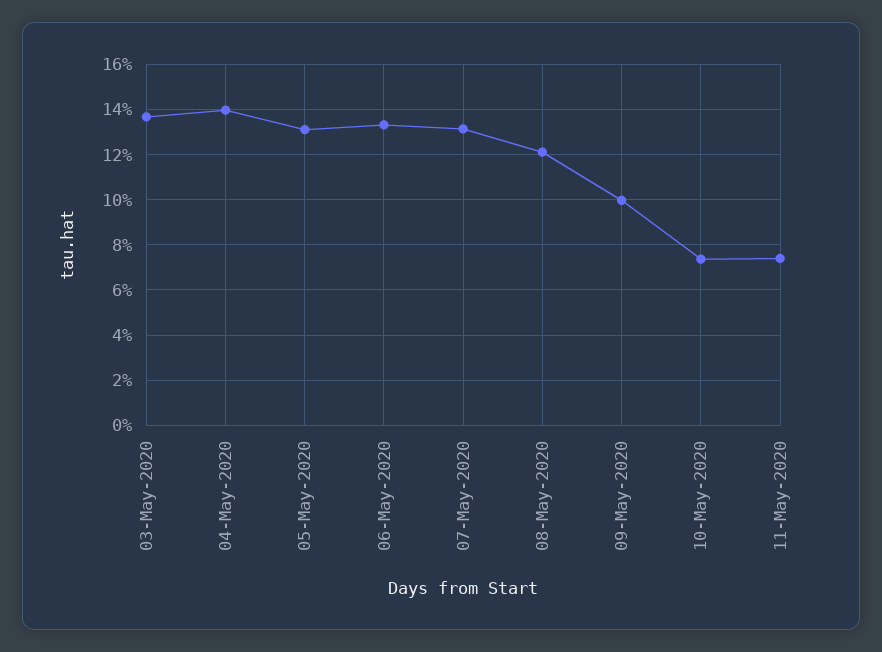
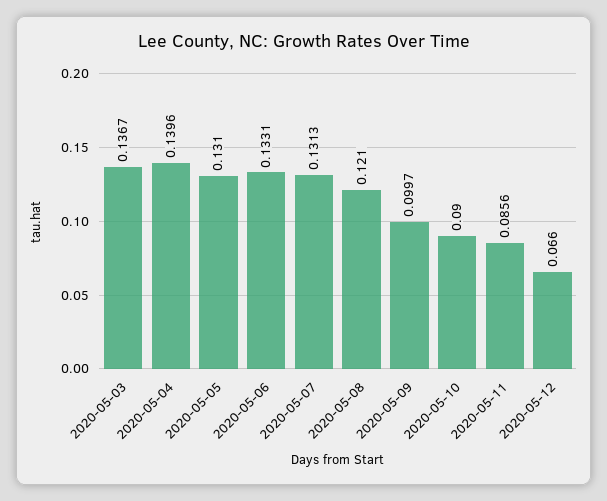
10-May-2020: 0.075 -> 0.09
11-May-2020: 0.075 -> 0.0856
2020-05-12: none -> 0.066

